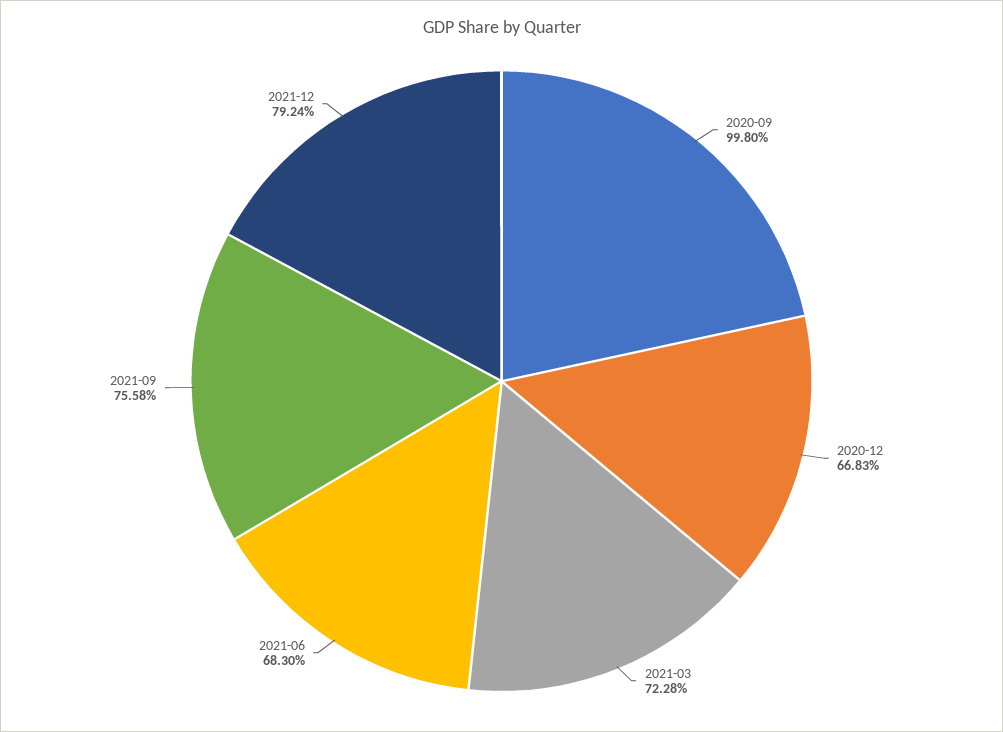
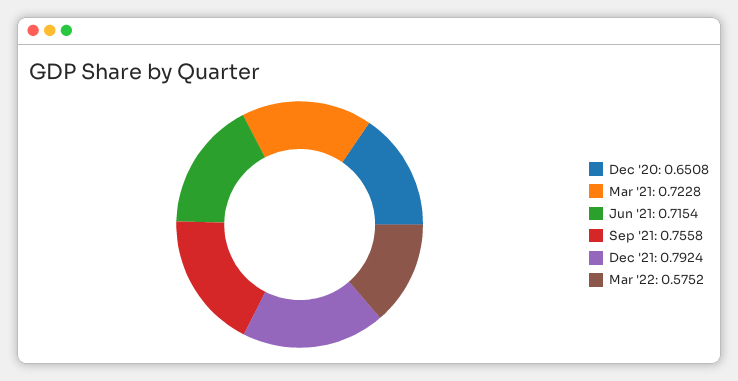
2020-09: 0.998 -> none
2020-12: 0.6683 -> 0.6508
2021-06: 0.683 -> 0.7154
Mar '22: none -> 0.5752

